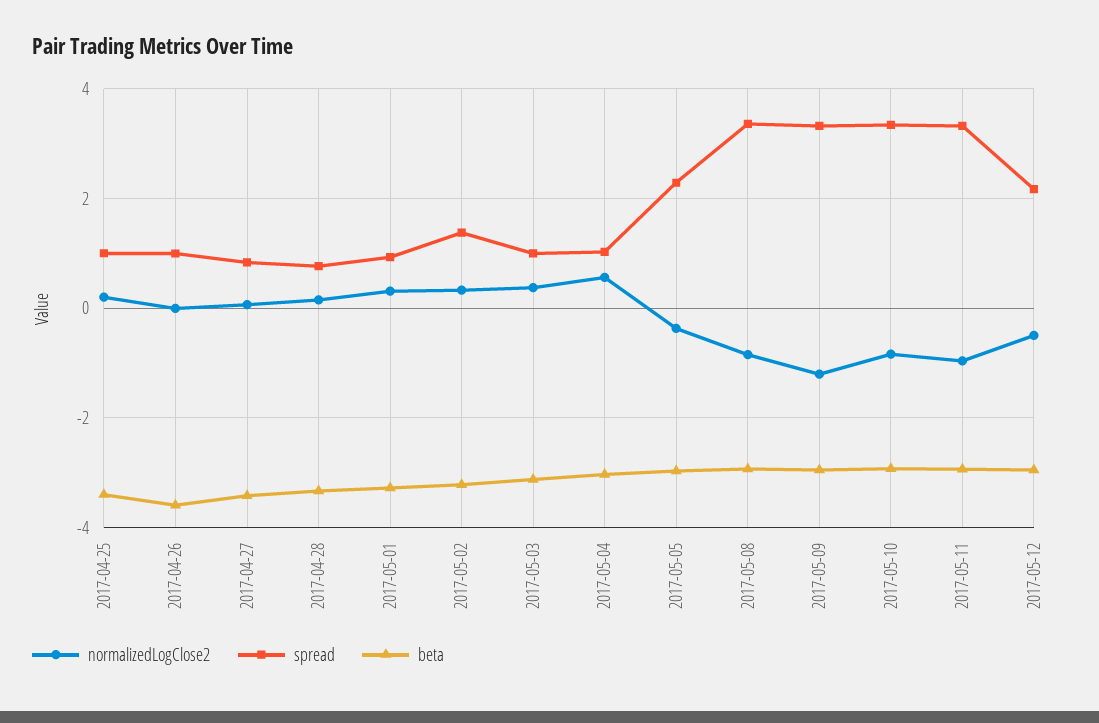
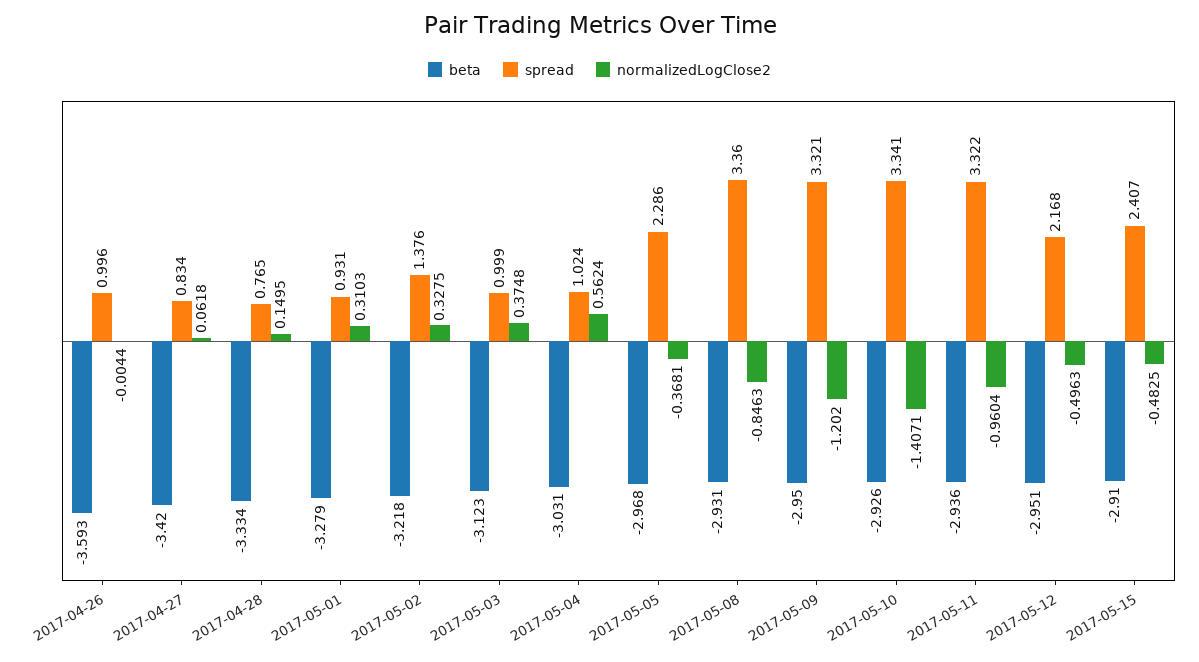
normalizedLogClose2, 2017-04-25: 0.2 -> none
spread, 2017-04-25: 1 -> none
beta, 2017-04-25: -3.4 -> none
normalizedLogClose2, 2017-05-10: -0.8 -> -1.4071
beta, 2017-05-15: none -> -2.91
spread, 2017-05-15: none -> 2.407
normalizedLogClose2, 2017-05-15: none -> -0.4825

